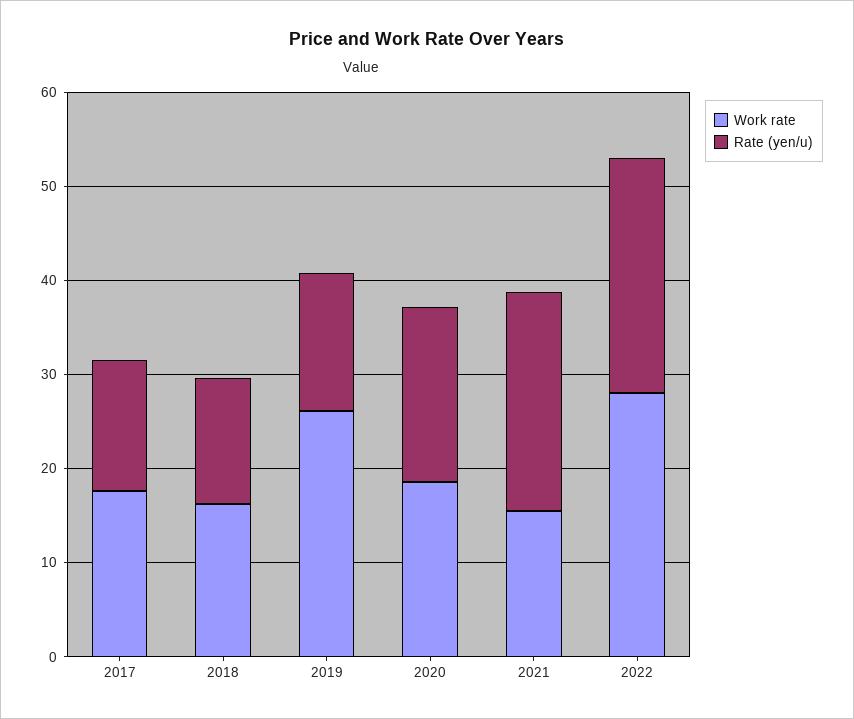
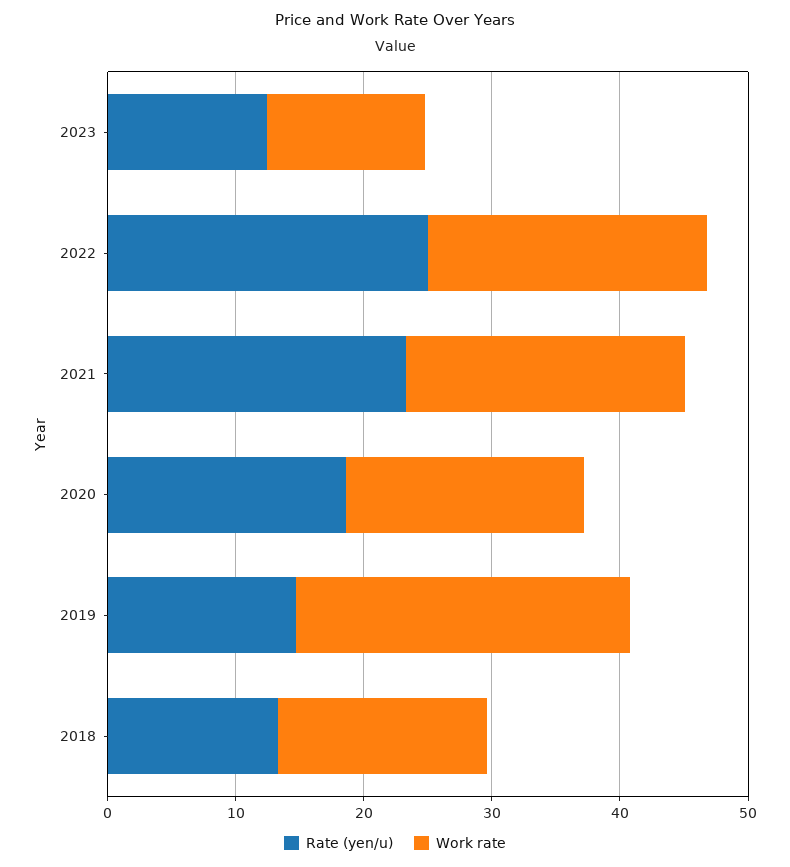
Work rate, 2017: 18 -> none
Rate (yen/u), 2017: 14 -> none
Work rate, 2021: 16 -> 22
Work rate, 2022: 28 -> 22
Rate (yen/u), 2023: none -> 12
Work rate, 2023: none -> 12

